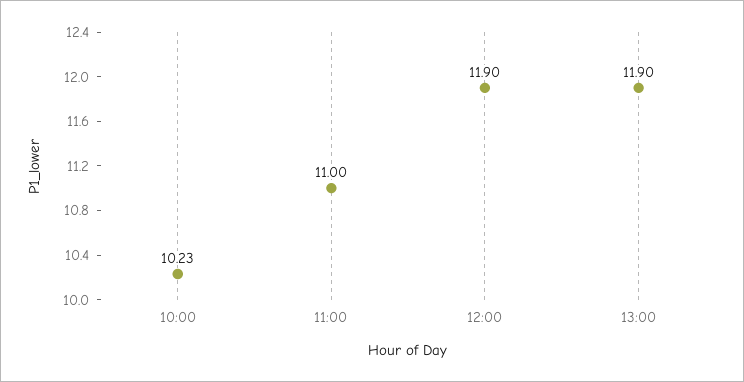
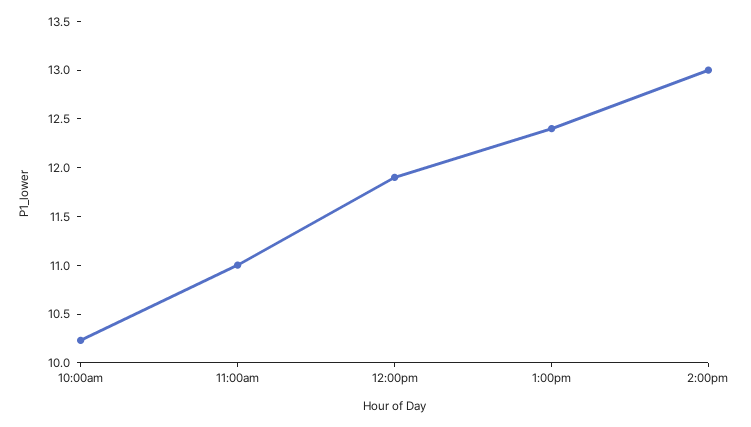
13:00: 11.9 -> 12.4
2:00pm: none -> 13

